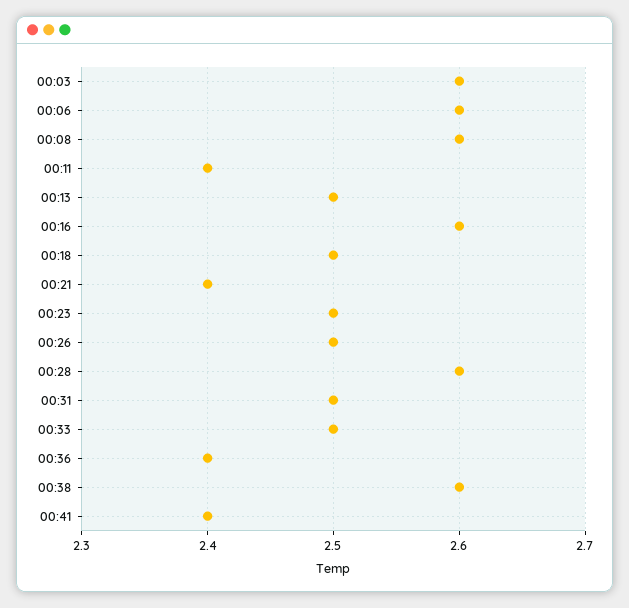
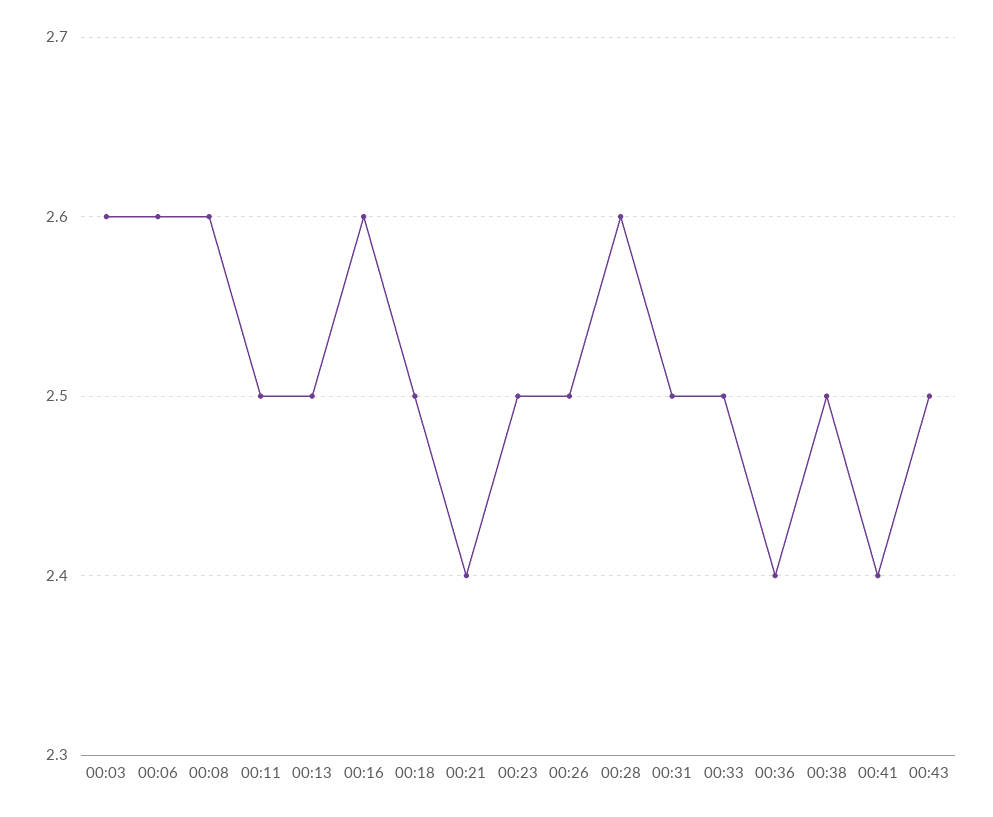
00:11: 2.4 -> 2.5
00:38: 2.6 -> 2.5
00:43: none -> 2.5

